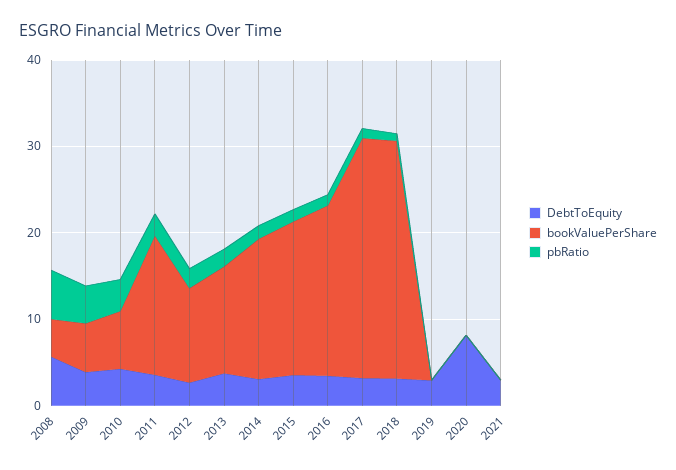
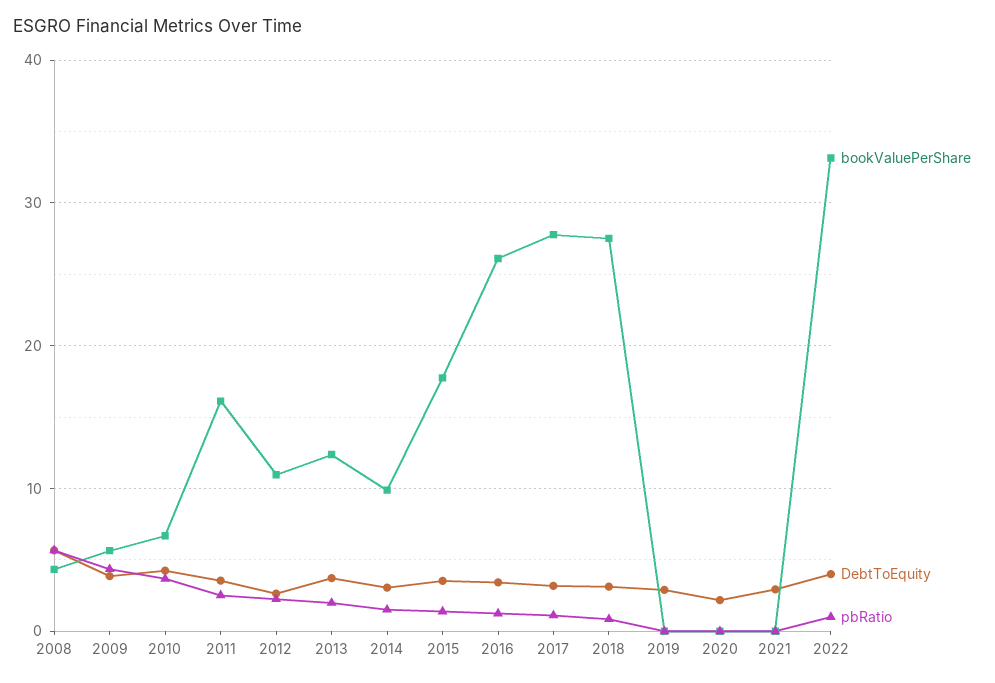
bookValuePerShare, 2014: 16 -> 10
bookValuePerShare, 2016: 20 -> 26
DebtToEquity, 2020: 8 -> 2
bookValuePerShare, 2022: none -> 33
DebtToEquity, 2022: none -> 4
pbRatio, 2022: none -> 1

